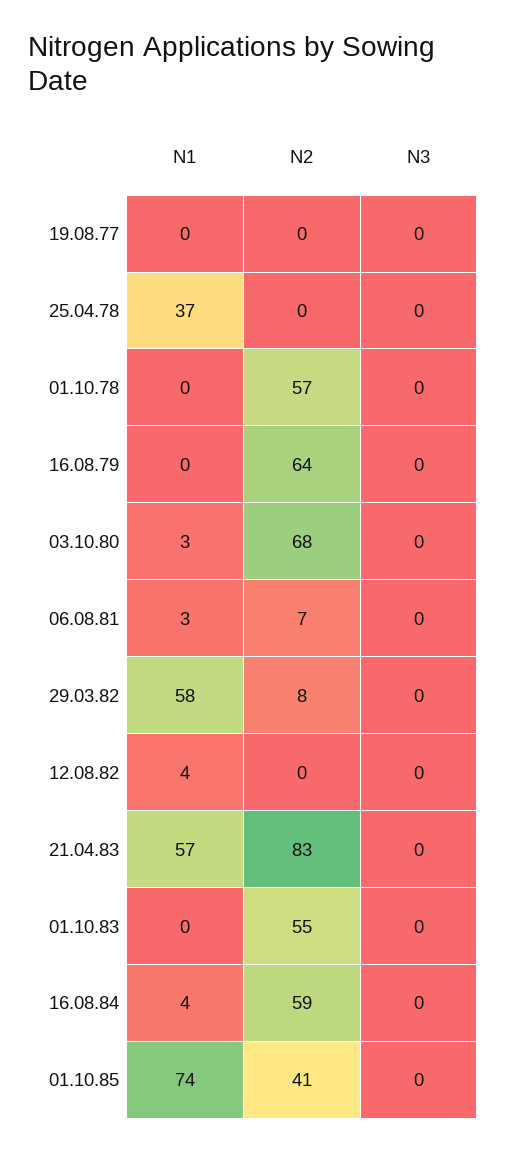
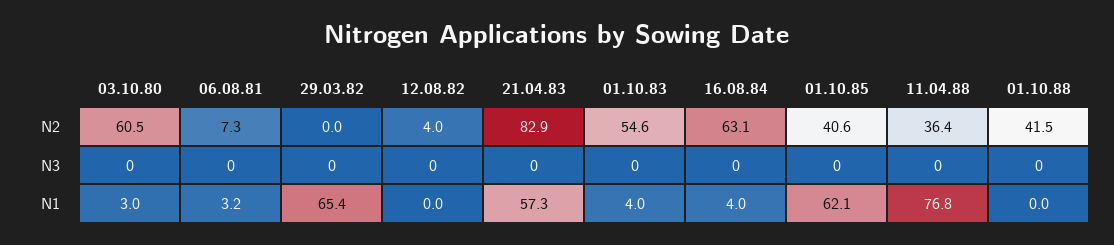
N1, 19.08.77: 0 -> none
N2, 19.08.77: 0 -> none
N3, 19.08.77: 0 -> none
N1, 25.04.78: 37 -> none
N2, 25.04.78: 0 -> none
N3, 25.04.78: 0 -> none
N1, 01.10.78: 0 -> none
N2, 01.10.78: 57 -> none
N3, 01.10.78: 0 -> none
N1, 16.08.79: 0 -> none
N2, 16.08.79: 64 -> none
N3, 16.08.79: 0 -> none
N2, 03.10.80: 68 -> 60.5
N1, 29.03.82: 58 -> 65.4
N2, 29.03.82: 8 -> 0
N1, 12.08.82: 4 -> 0
N2, 12.08.82: 0 -> 4
N1, 01.10.83: 0 -> 4
N2, 16.08.84: 59 -> 63.1
N1, 01.10.85: 74 -> 62.1
N2, 11.04.88: none -> 36.4
N2, 01.10.88: none -> 41.5
N3, 11.04.88: none -> 0
N3, 01.10.88: none -> 0
N1, 11.04.88: none -> 76.8
N1, 01.10.88: none -> 0

